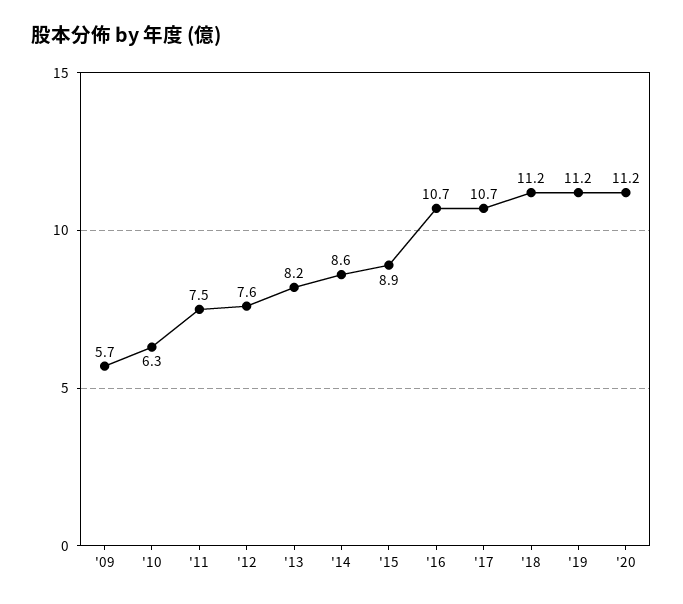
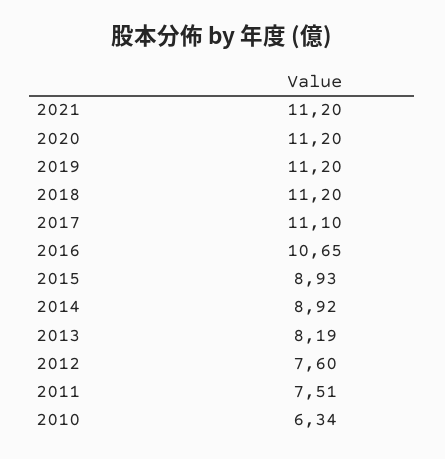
'09: 5.7 -> none
'14: 8.6 -> 8.92
'17: 10.7 -> 11.1
2021: none -> 11.2

